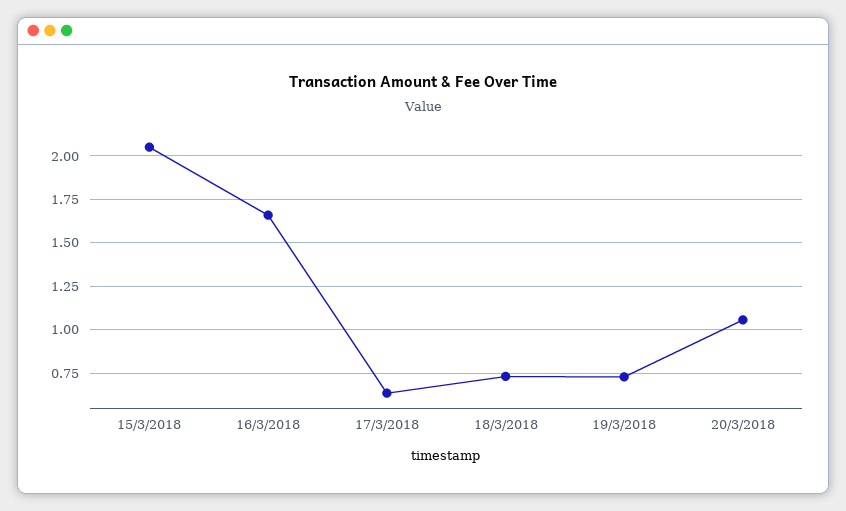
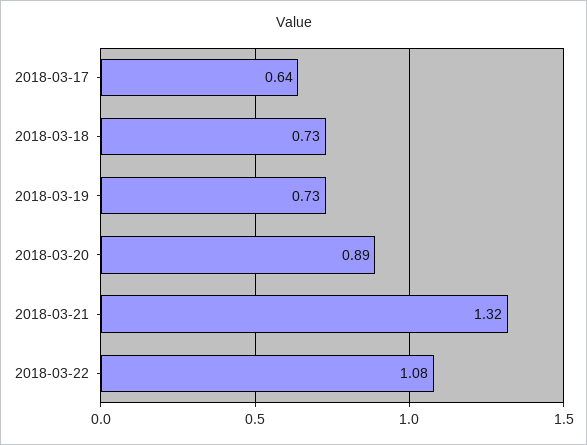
15/3/2018: 2.05 -> none
16/3/2018: 1.65 -> none
20/3/2018: 1.05 -> 0.89
2018-03-21: none -> 1.32
2018-03-22: none -> 1.08

